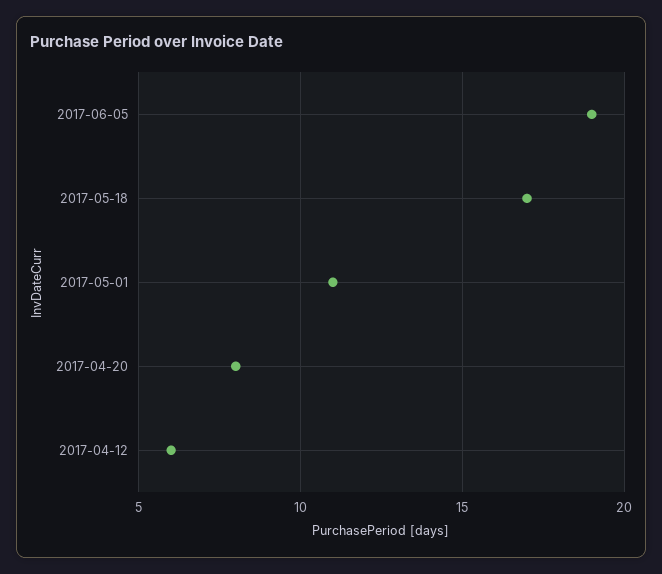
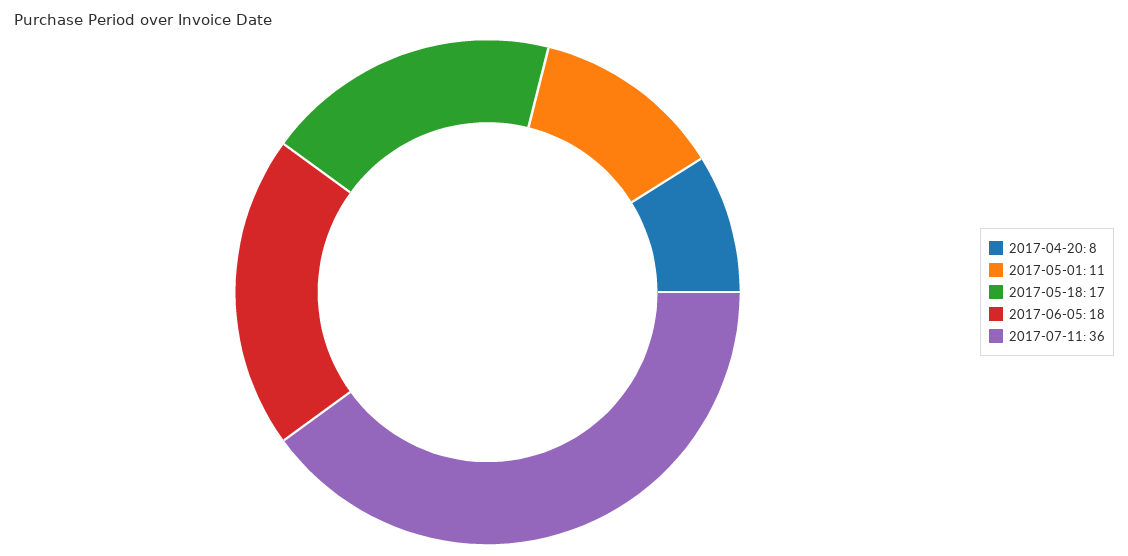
2017-06-05: 19 -> 18
2017-04-12: 6 -> none
2017-07-11: none -> 36

